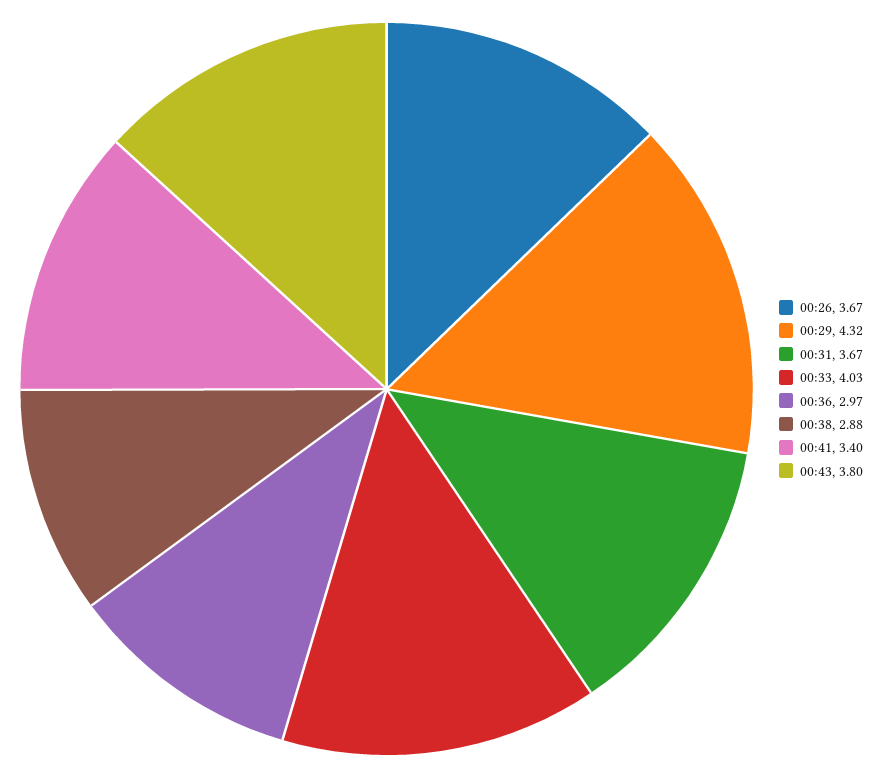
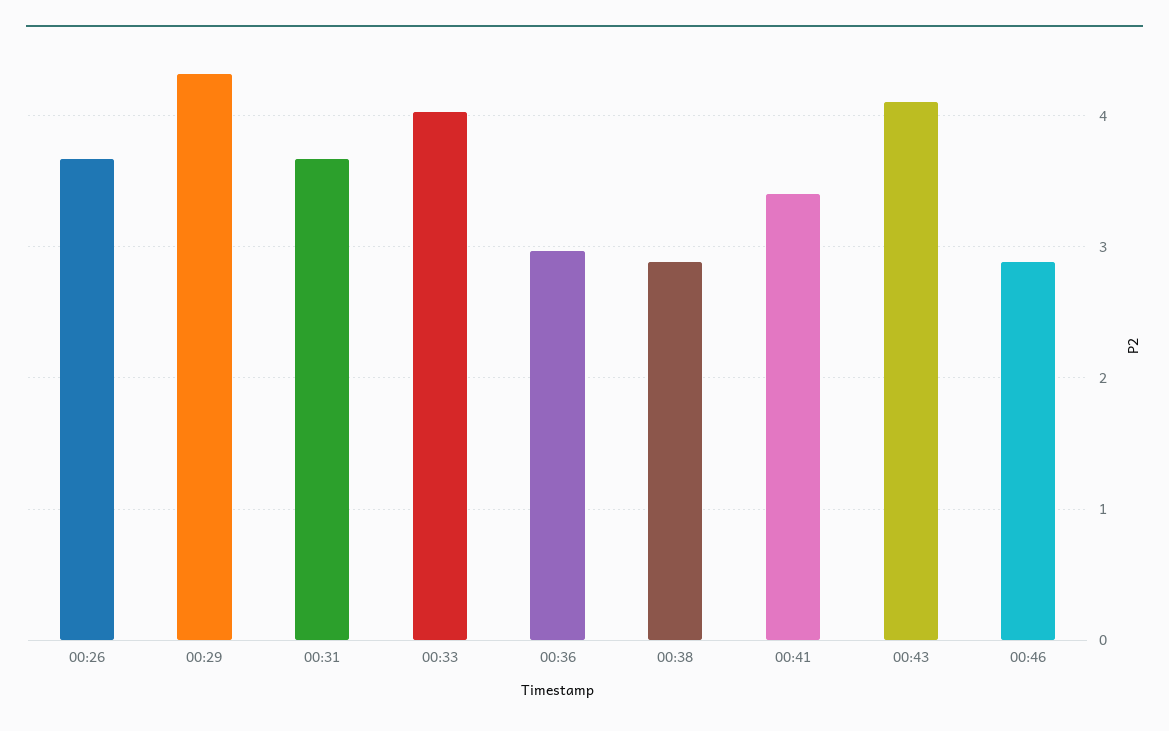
00:43: 3.8 -> 4.1
00:46: none -> 2.9

